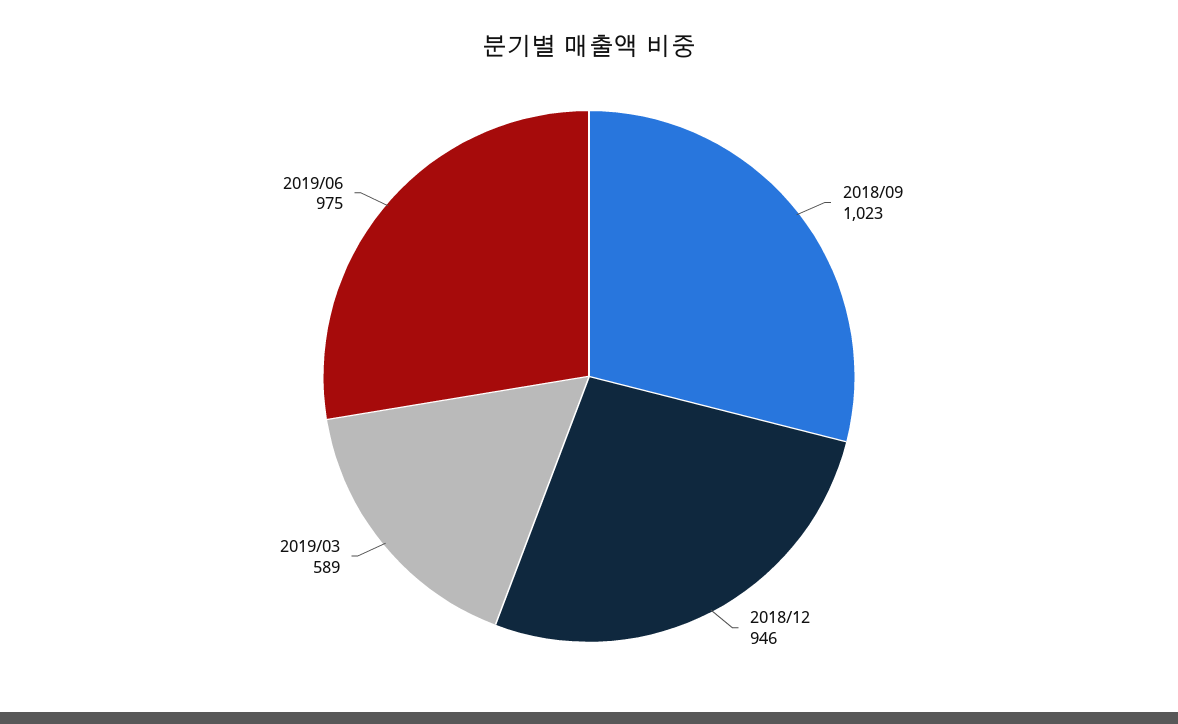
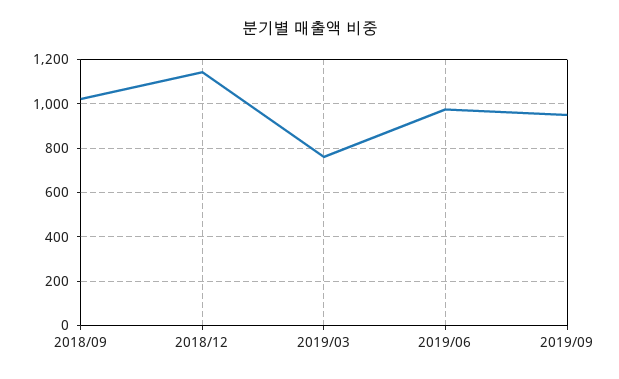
2018/12: 946 -> 1150
2019/03: 589 -> 750
2019/09: none -> 950

